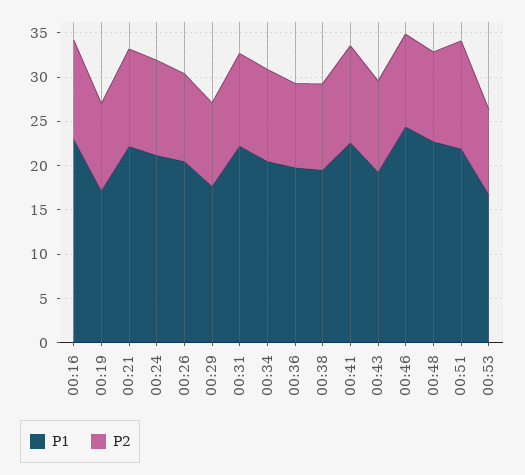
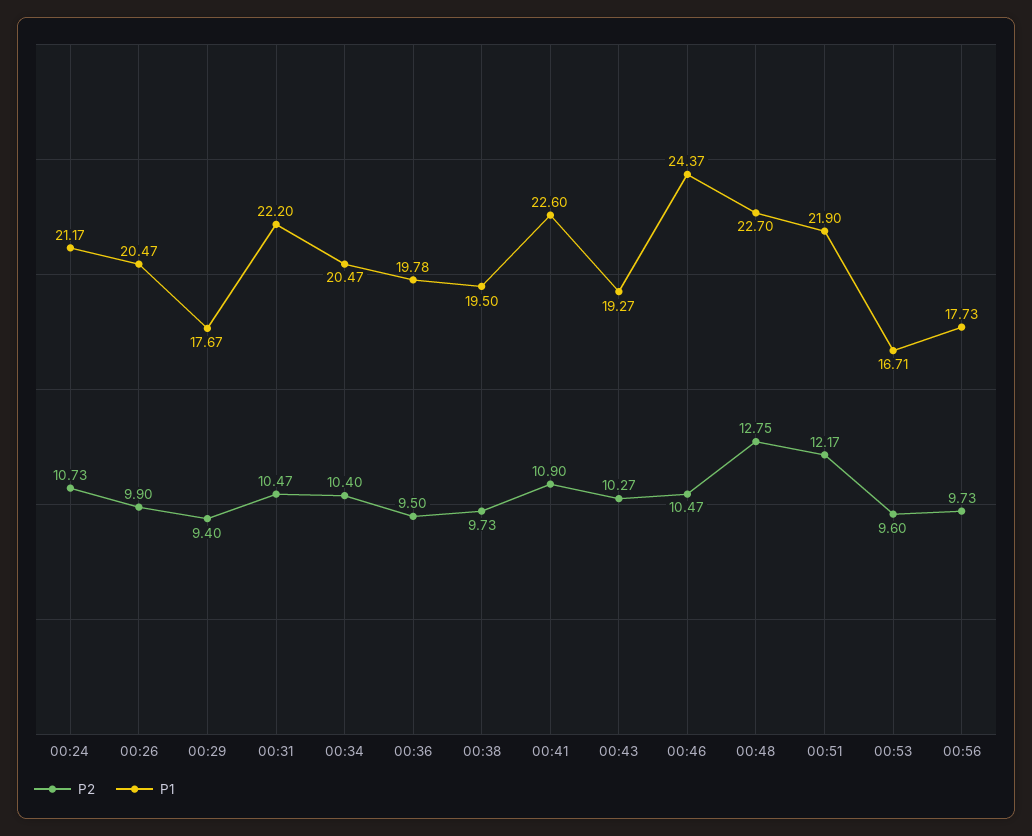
P1, 00:16: 23 -> none
P2, 00:16: 11 -> none
P1, 00:19: 17 -> none
P2, 00:19: 10 -> none
P1, 00:21: 22 -> none
P2, 00:21: 11 -> none
P2, 00:48: 10 -> 12.75
P2, 00:56: none -> 9.73
P1, 00:56: none -> 17.73

